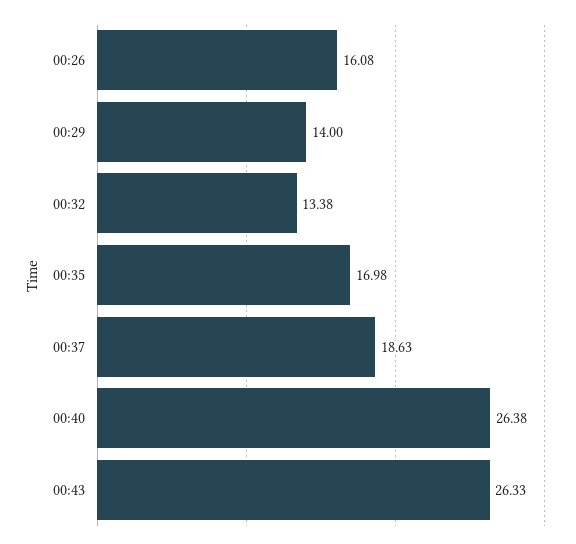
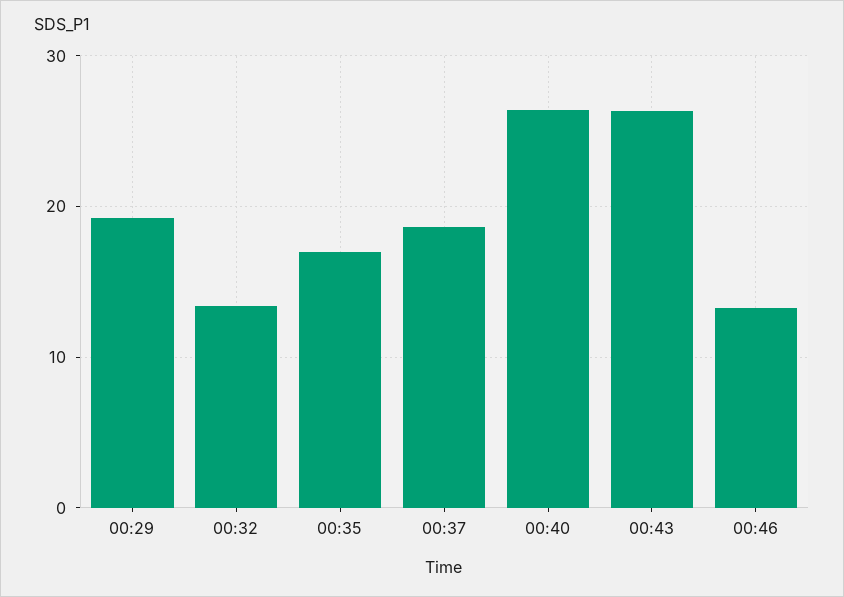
00:26: 16.08 -> none
00:29: 14 -> 19
00:46: none -> 13

